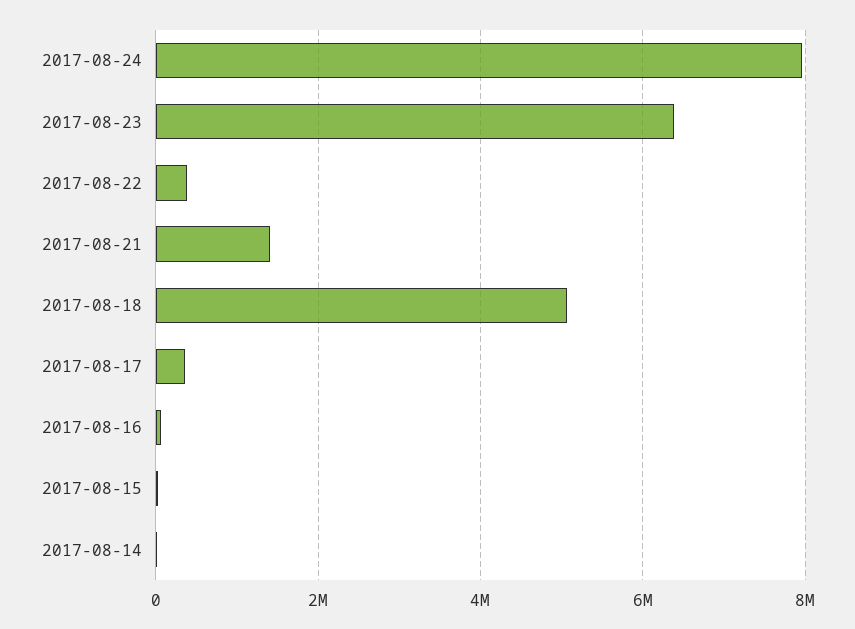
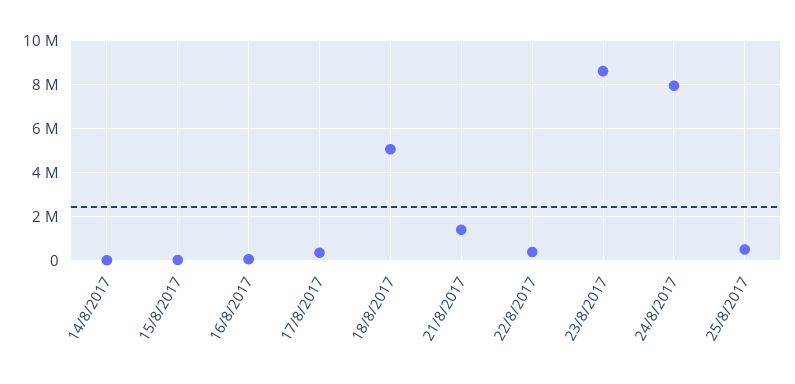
2017-08-23: 6400000 -> 8500000
25/8/2017: none -> 500000

